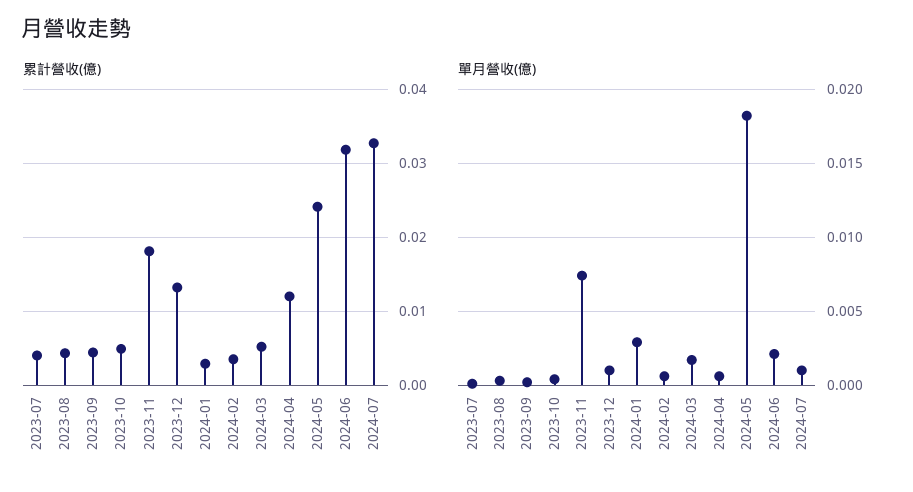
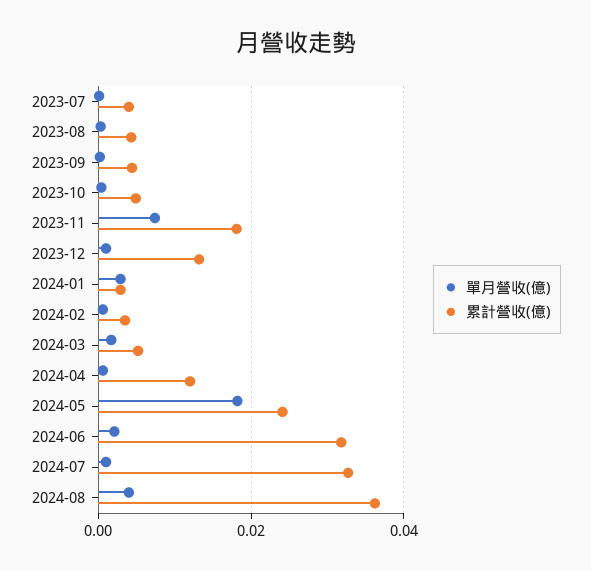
單月營收(億), 2024-08: none -> 0.004
累計營收(億), 2024-08: none -> 0.036

